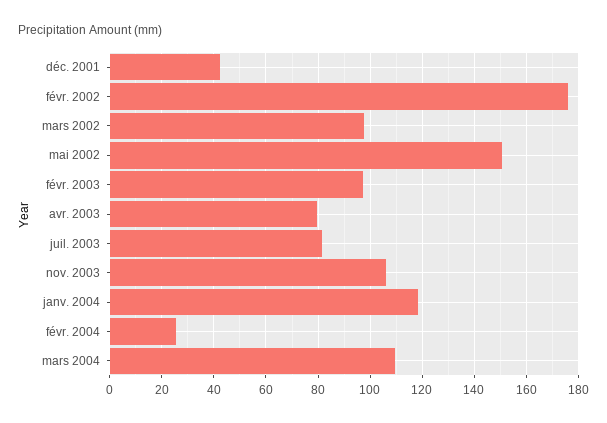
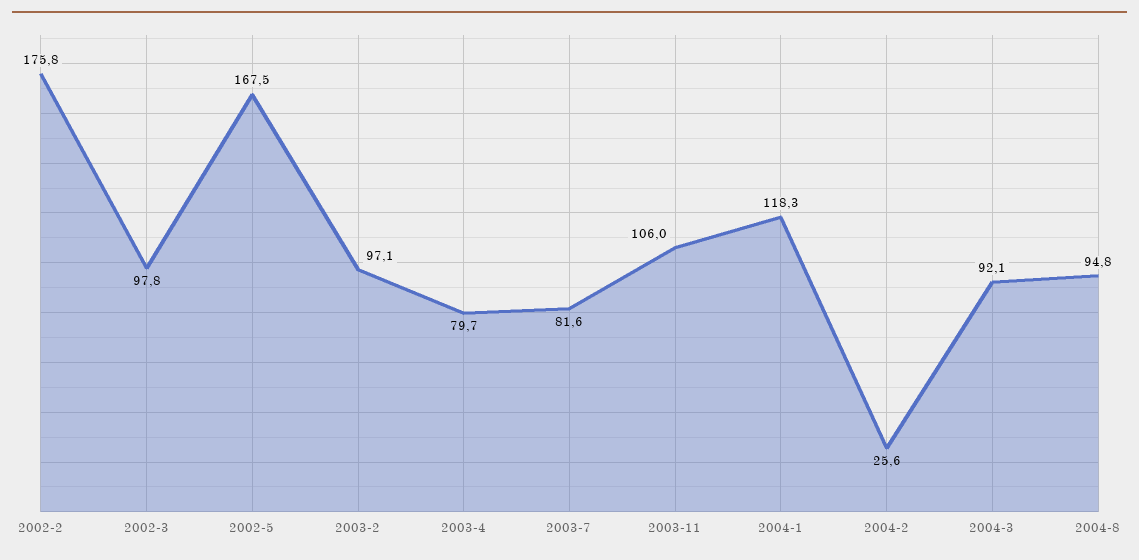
déc. 2001: 42.5 -> none
mai 2002: 150 -> 167.5
mars 2004: 110 -> 92.1
2004-8: none -> 94.8

